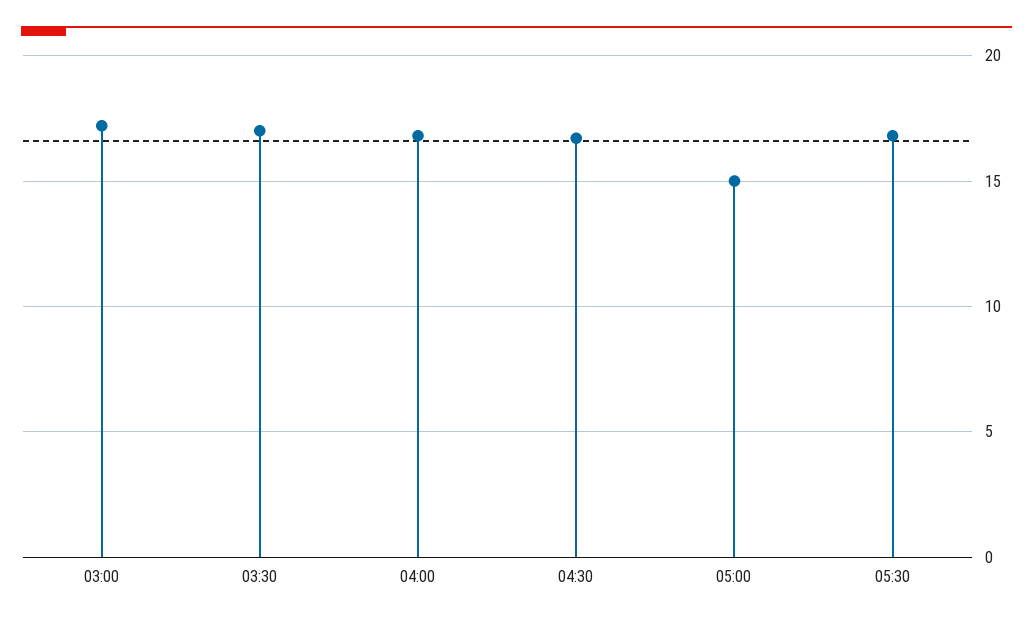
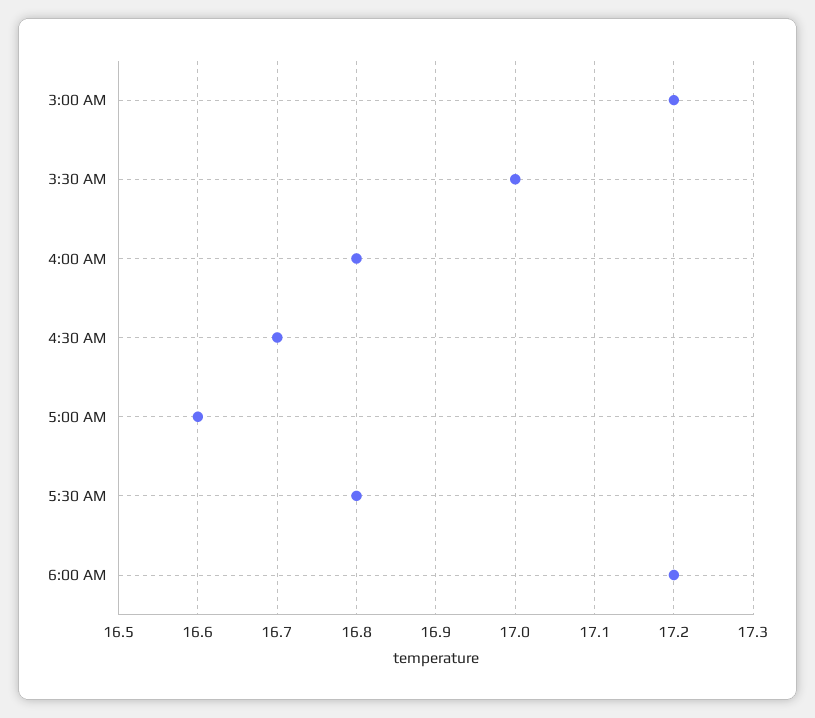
05:00: 15 -> 16.6
6:00 AM: none -> 17.2

